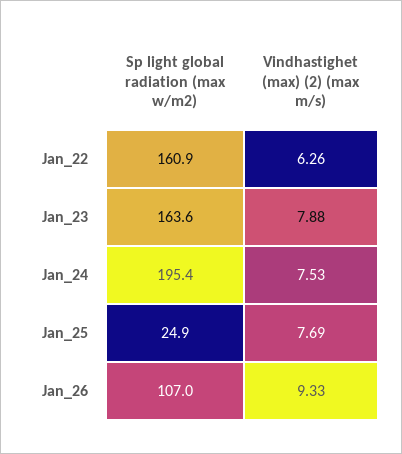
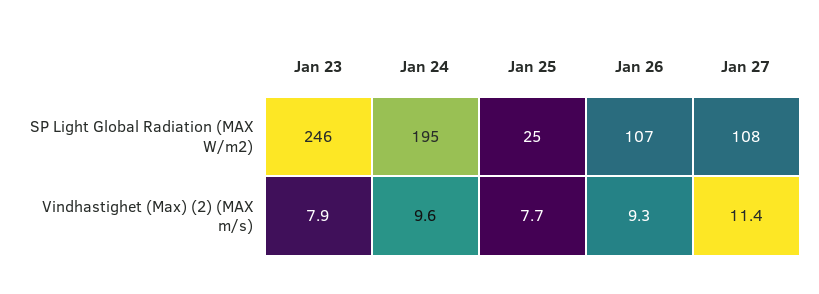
Sp light global radiation (max w/m2), Jan_22: 160.9 -> none
Vindhastighet (max) (2) (max m/s), Jan_22: 6.26 -> none
Sp light global radiation (max w/m2), Jan_23: 163.6 -> 246
Vindhastighet (max) (2) (max m/s), Jan_24: 7.53 -> 9.6
Sp light global radiation (max w/m2), Jan 27: none -> 108
Vindhastighet (max) (2) (max m/s), Jan 27: none -> 11.4

